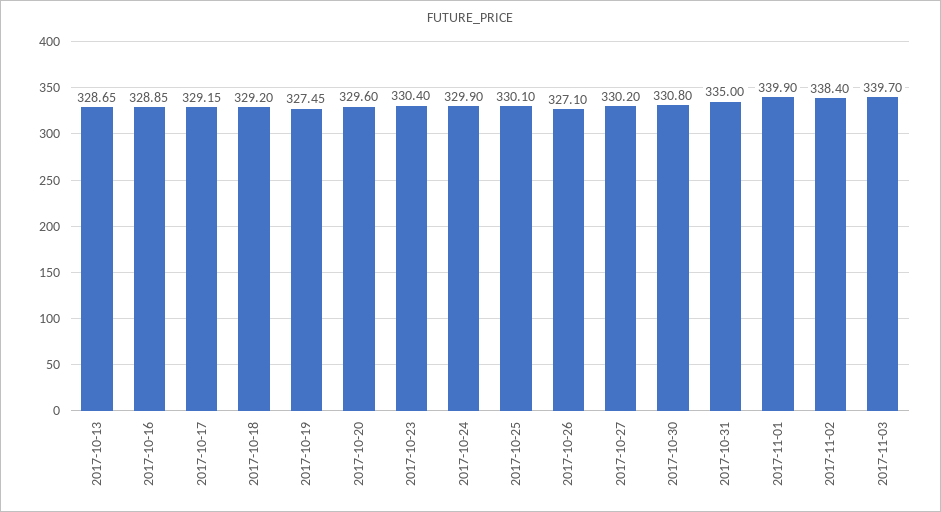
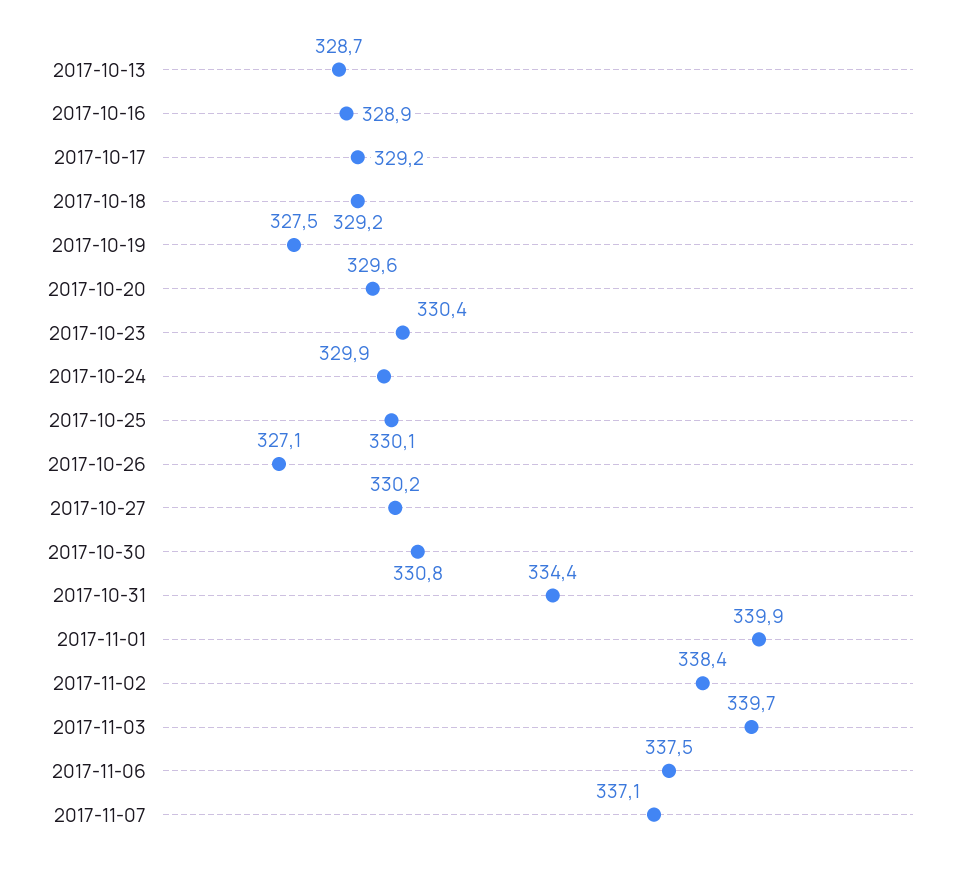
2017-10-31: 335 -> 334.4
2017-11-06: none -> 337.5
2017-11-07: none -> 337.1

